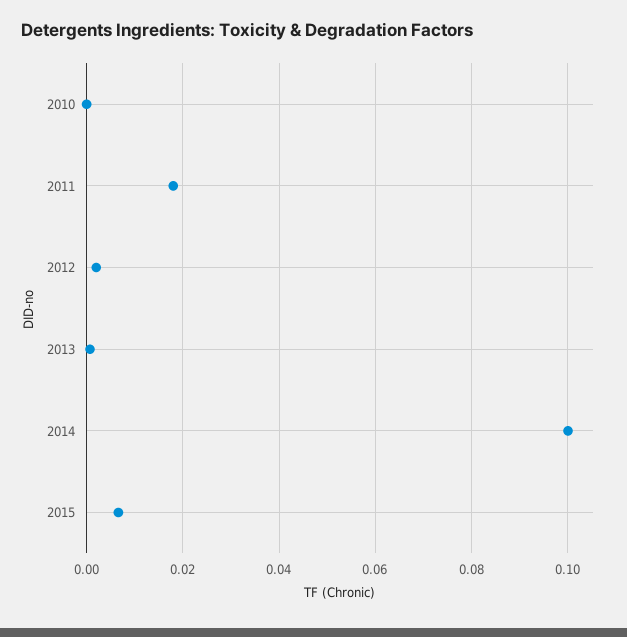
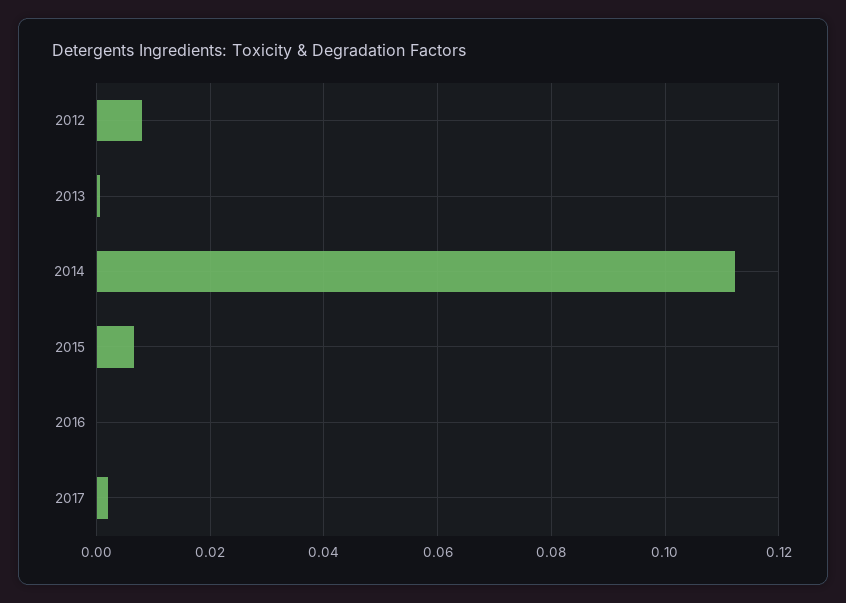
2010: 0 -> none
2011: 0.018 -> none
2012: 0.002 -> 0.008
2014: 0.1 -> 0.112
2016: none -> 0
2017: none -> 0.002

